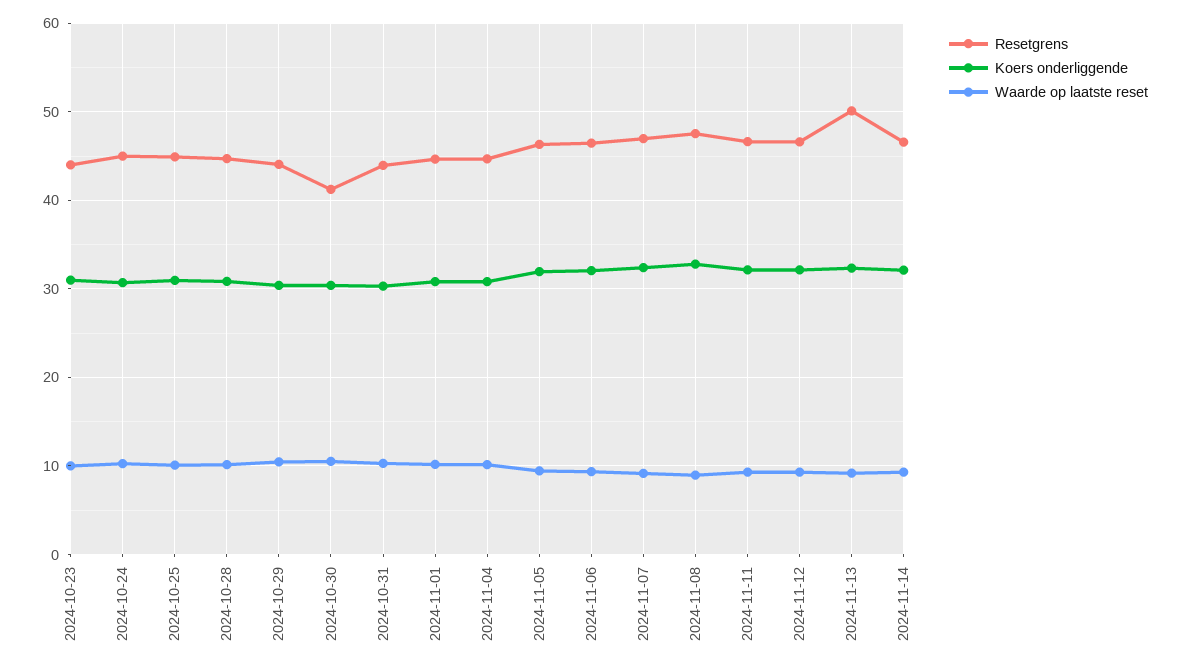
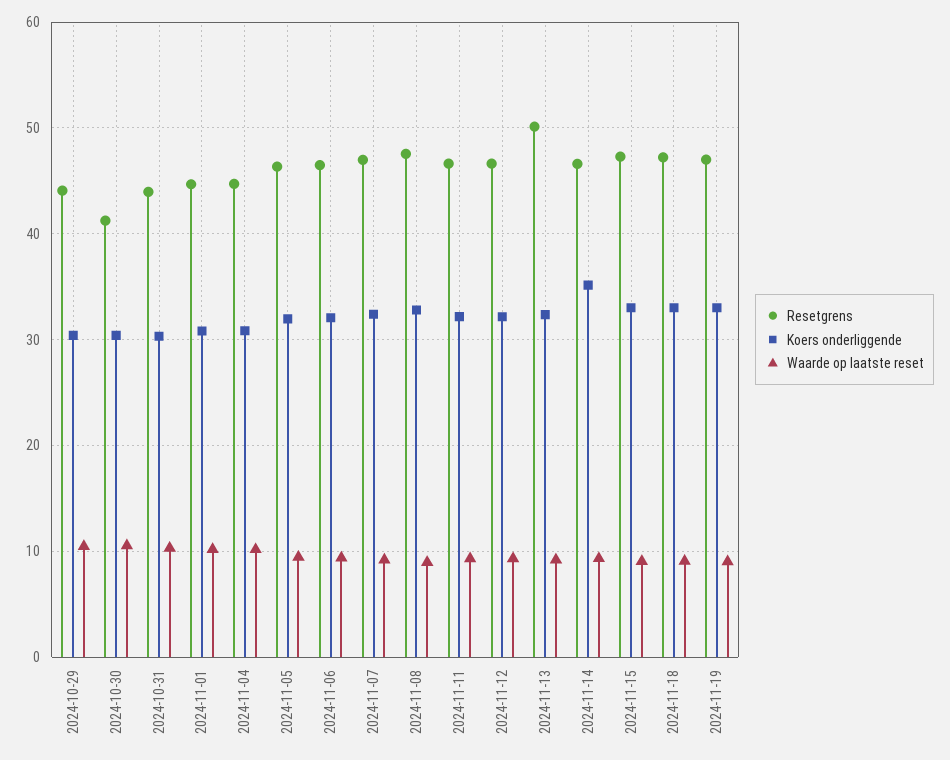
Resetgrens, 2024-10-23: 44 -> none
Koers onderliggende, 2024-10-23: 31 -> none
Waarde op laatste reset, 2024-10-23: 10 -> none
Resetgrens, 2024-10-24: 45 -> none
Koers onderliggende, 2024-10-24: 31 -> none
Waarde op laatste reset, 2024-10-24: 10 -> none
Resetgrens, 2024-10-25: 45 -> none
Koers onderliggende, 2024-10-25: 31 -> none
Waarde op laatste reset, 2024-10-25: 10 -> none
Resetgrens, 2024-10-28: 45 -> none
Koers onderliggende, 2024-10-28: 31 -> none
Waarde op laatste reset, 2024-10-28: 10 -> none
Koers onderliggende, 2024-11-14: 32 -> 35
Resetgrens, 2024-11-15: none -> 47
Koers onderliggende, 2024-11-15: none -> 33
Waarde op laatste reset, 2024-11-15: none -> 9
Resetgrens, 2024-11-18: none -> 47
Koers onderliggende, 2024-11-18: none -> 33
Waarde op laatste reset, 2024-11-18: none -> 9
Resetgrens, 2024-11-19: none -> 47
Koers onderliggende, 2024-11-19: none -> 33
Waarde op laatste reset, 2024-11-19: none -> 9

